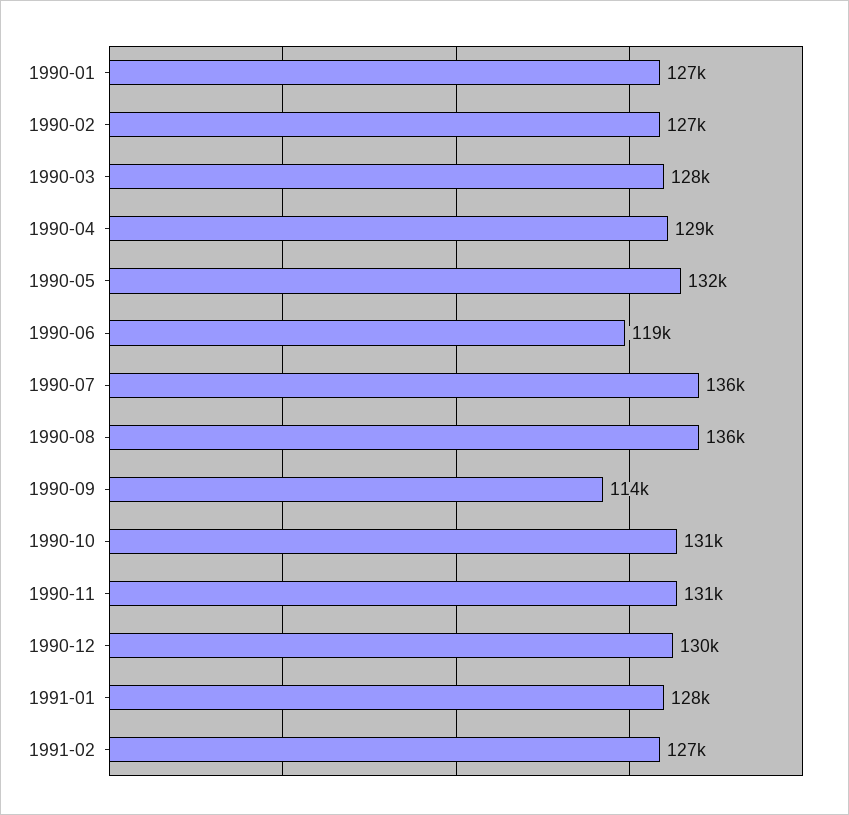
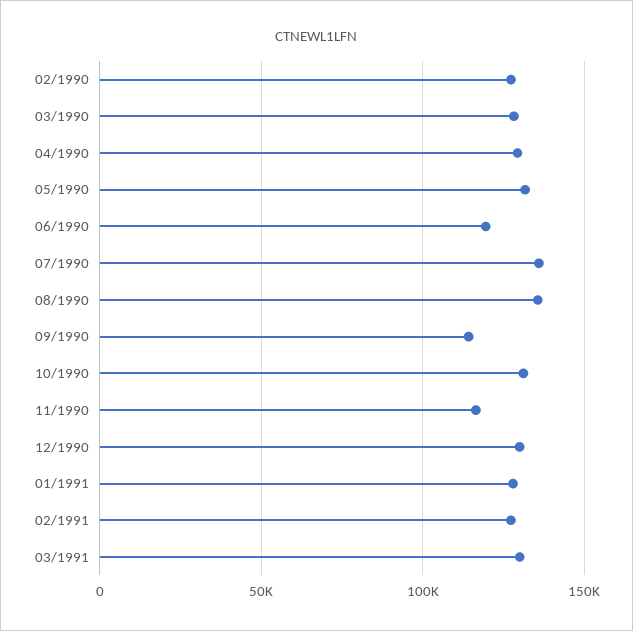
1990-01: 127000 -> none
1990-11: 131000 -> 115000
03/1991: none -> 130000

